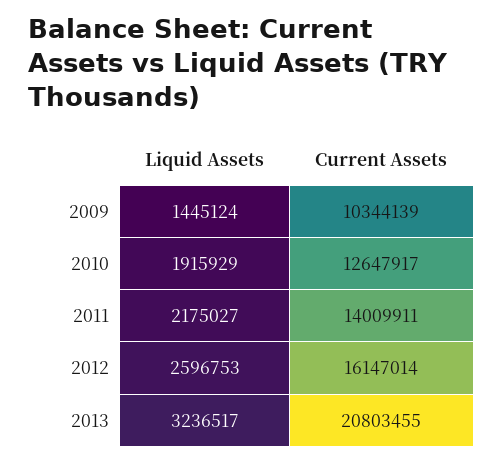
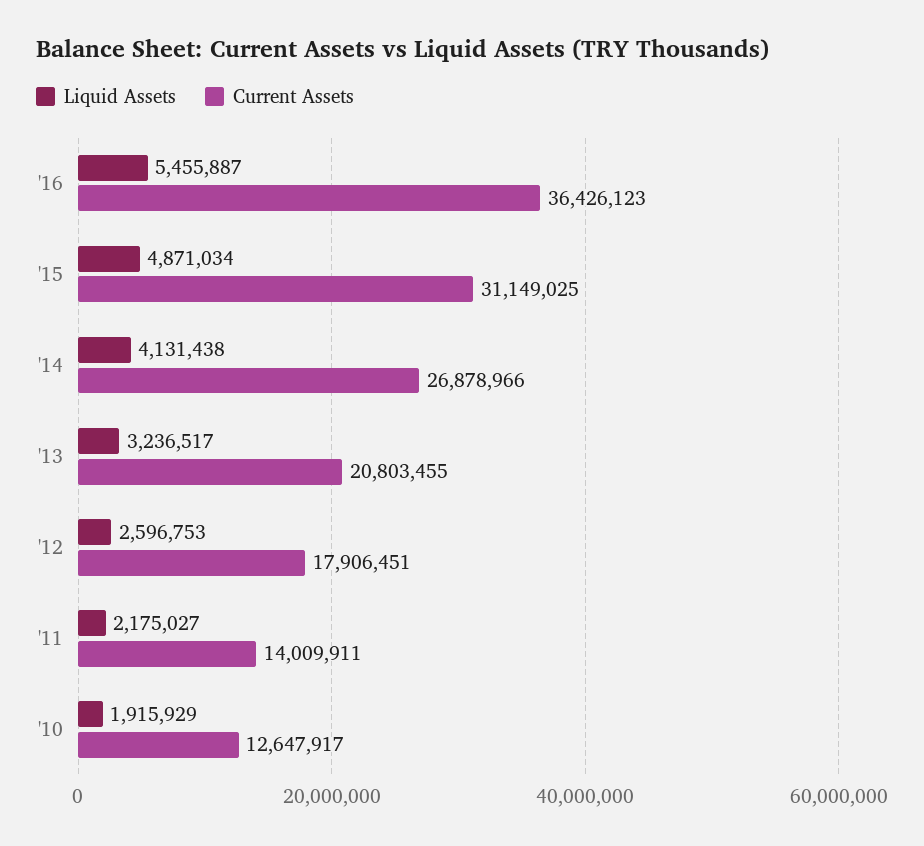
Liquid Assets, 2009: 1445124 -> none
Current Assets, 2009: 10344139 -> none
Current Assets, 2012: 16147014 -> 17906451
Liquid Assets, '16: none -> 5455887
Current Assets, '16: none -> 36426123
Liquid Assets, '15: none -> 4871034
Current Assets, '15: none -> 31149025
Liquid Assets, '14: none -> 4131438
Current Assets, '14: none -> 26878966

